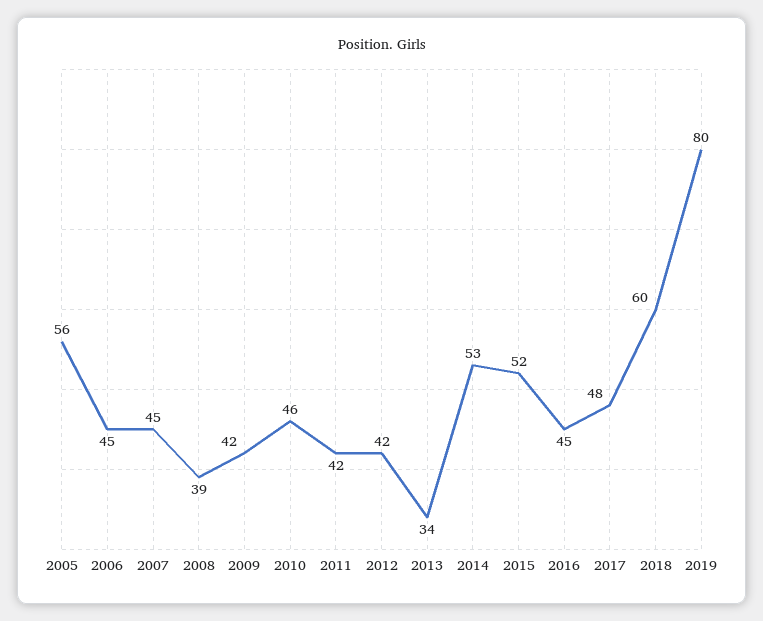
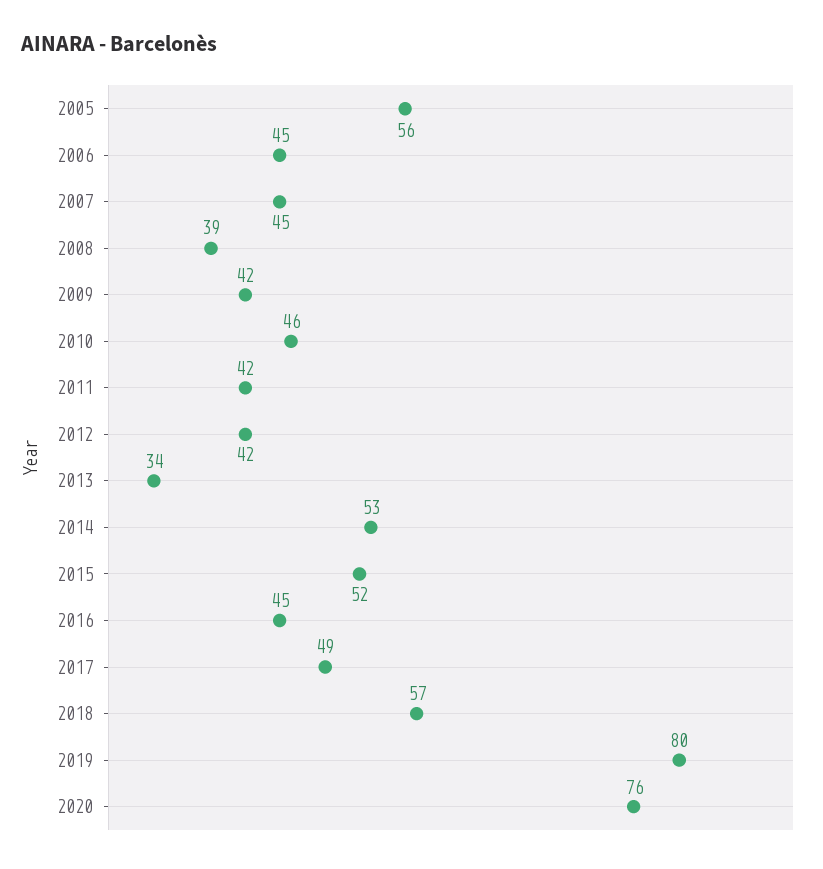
2017: 48 -> 49
2018: 60 -> 57
2020: none -> 76

